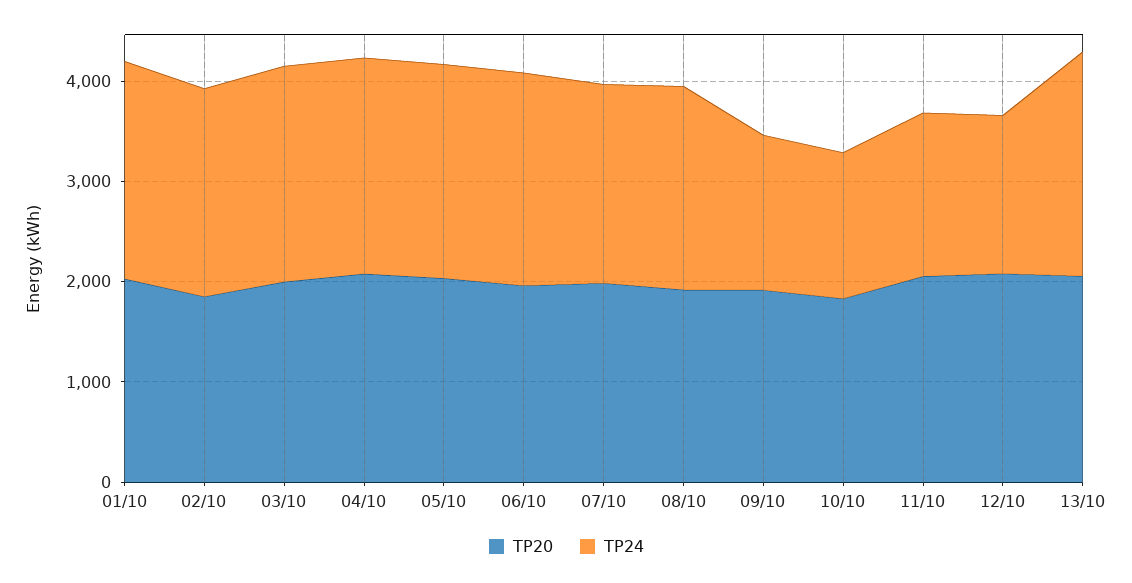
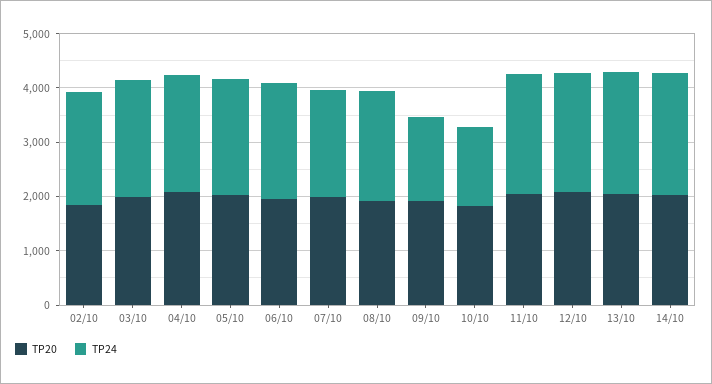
TP20, 01/10: 2000 -> none
TP24, 01/10: 2200 -> none
TP24, 11/10: 1600 -> 2200
TP24, 12/10: 1600 -> 2200
TP20, 14/10: none -> 2000
TP24, 14/10: none -> 2200

